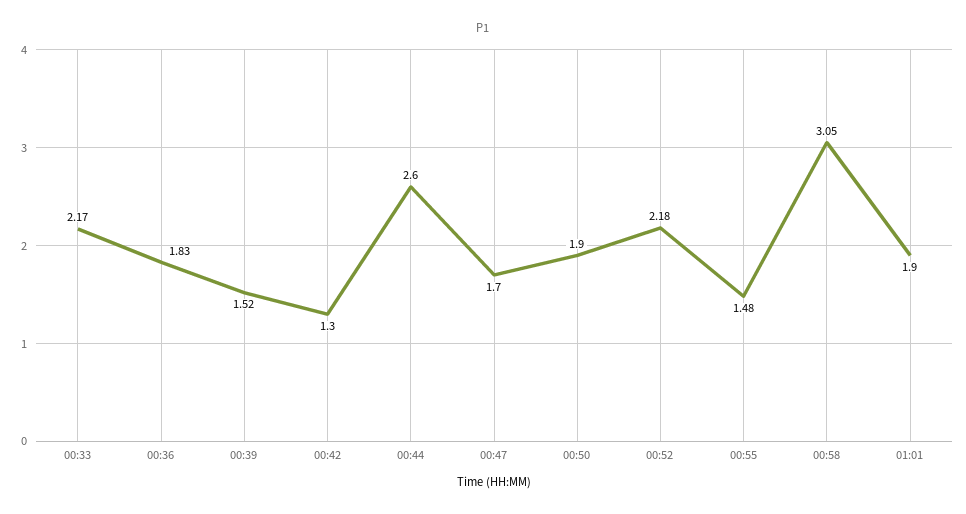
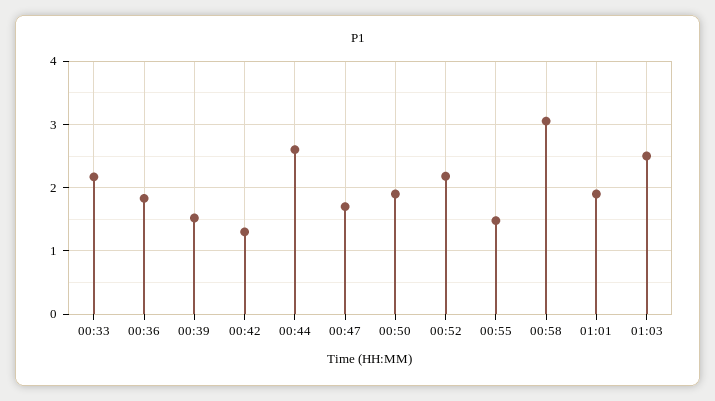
01:03: none -> 2.5

